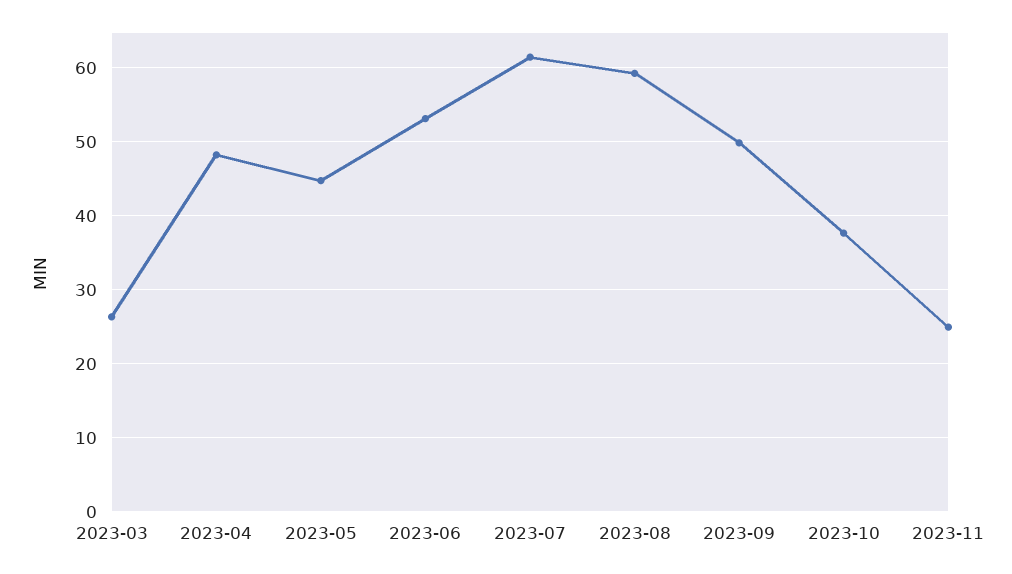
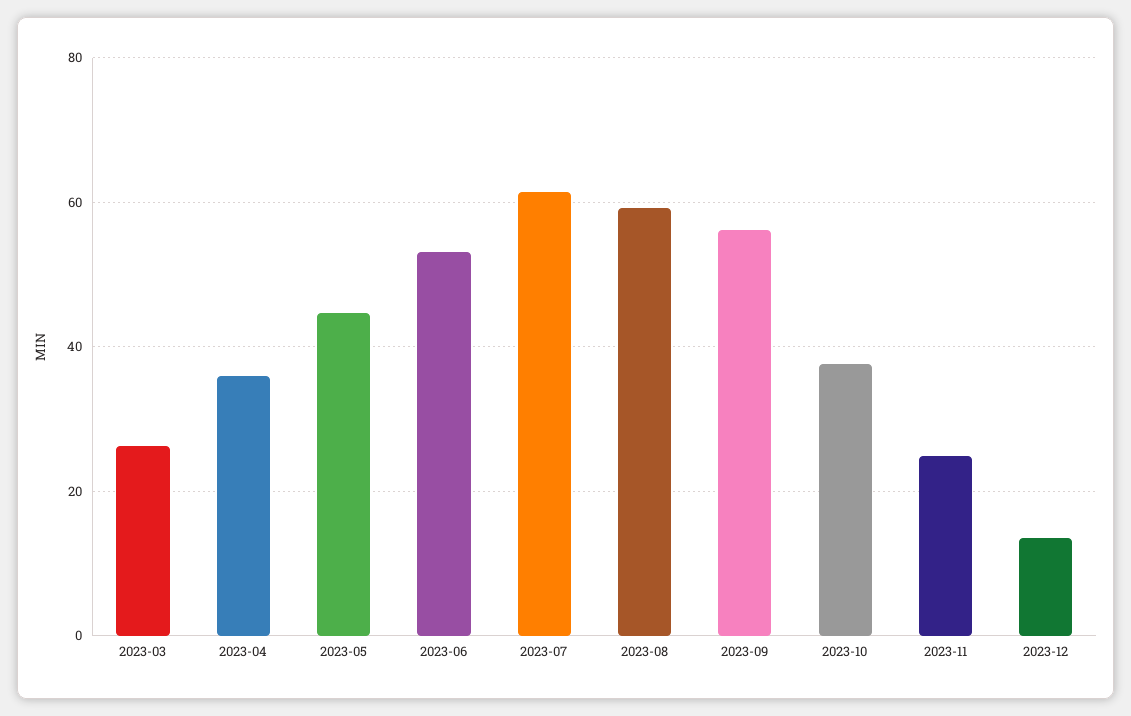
2023-04: 48 -> 36
2023-09: 50 -> 56
2023-12: none -> 14

